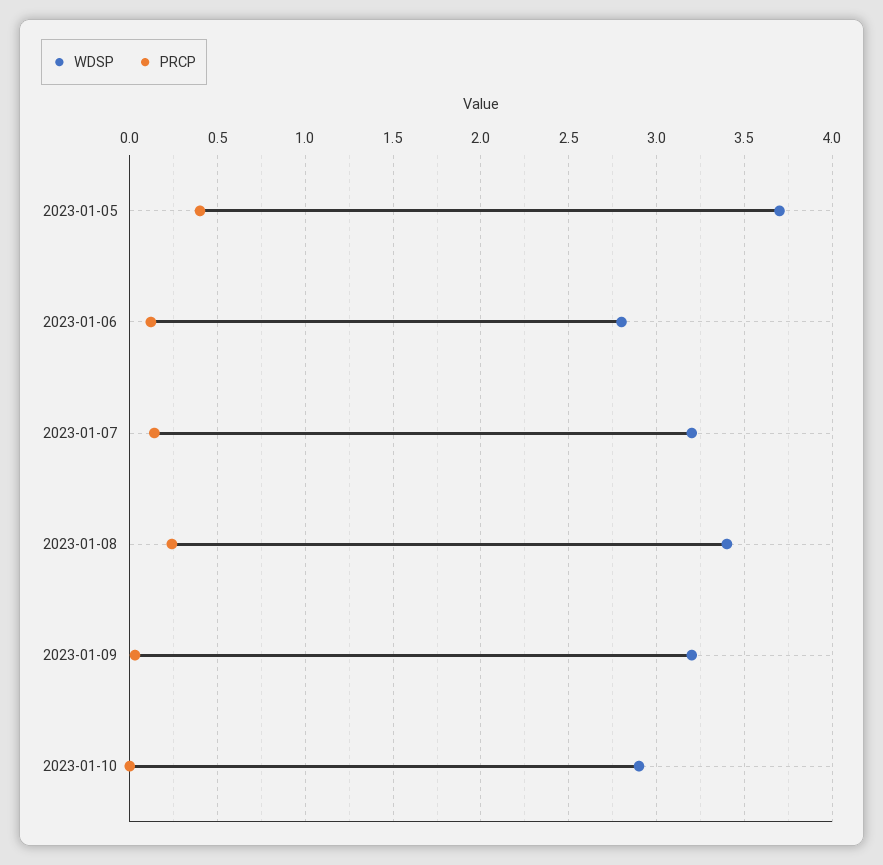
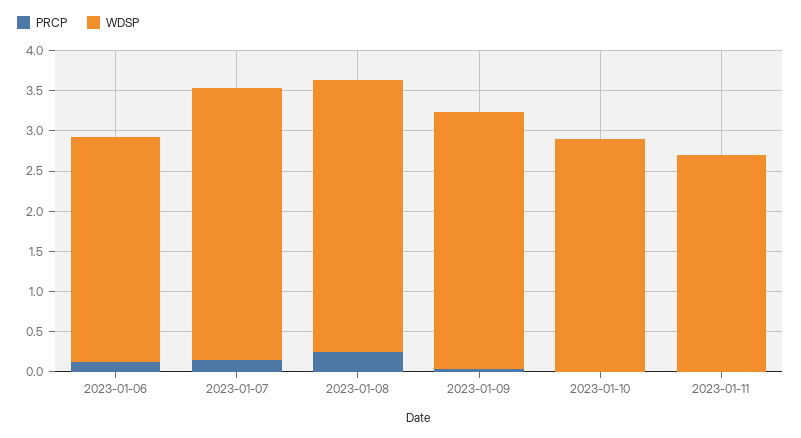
WDSP, 2023-01-05: 3.7 -> none
PRCP, 2023-01-05: 0.4 -> none
WDSP, 2023-01-07: 3.2 -> 3.4
PRCP, 2023-01-11: none -> 0
WDSP, 2023-01-11: none -> 2.7

